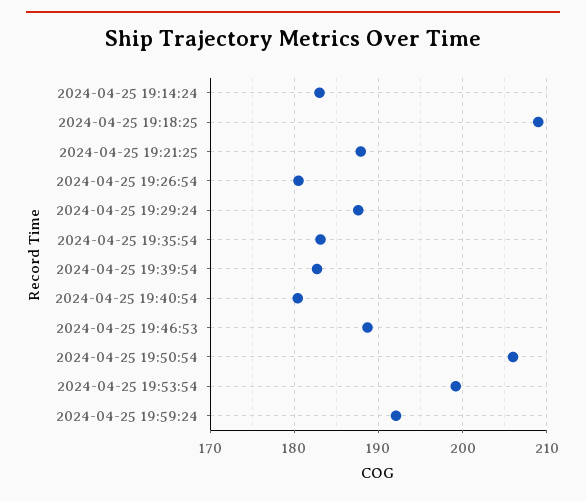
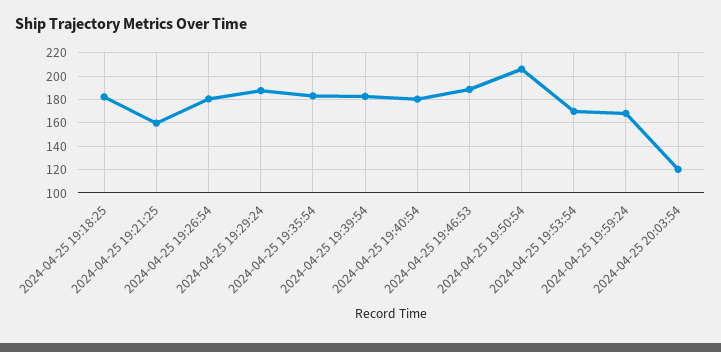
2024-04-25 19:14:24: 183 -> none
2024-04-25 19:18:25: 209 -> 180
2024-04-25 19:21:25: 188 -> 160
2024-04-25 19:53:54: 199 -> 170
2024-04-25 19:59:24: 192 -> 170
2024-04-25 20:03:54: none -> 120

